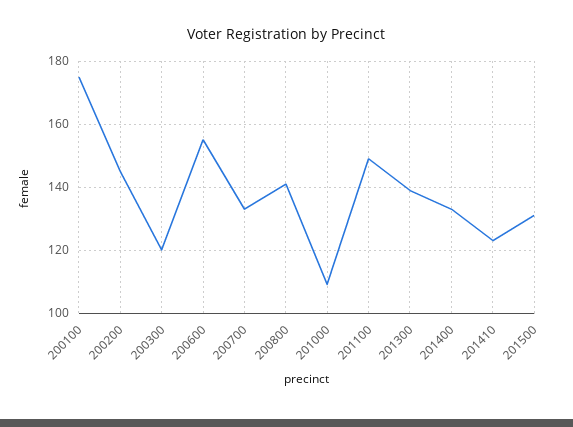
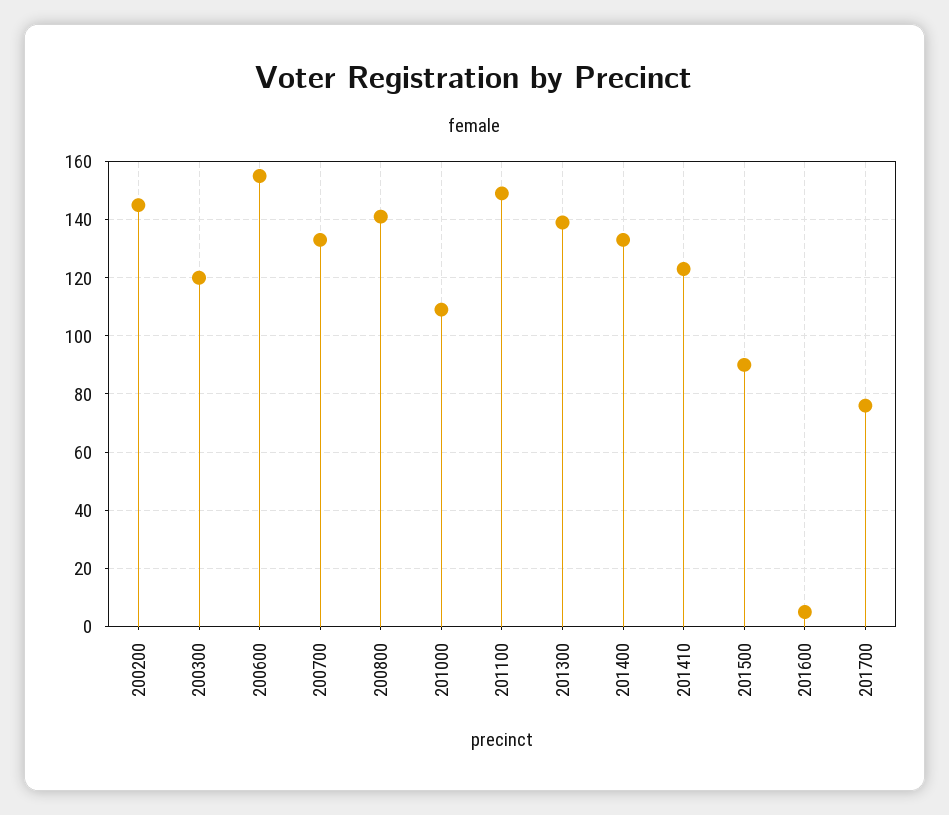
200100: 175 -> none
201500: 130 -> 90
201600: none -> 5
201700: none -> 75

